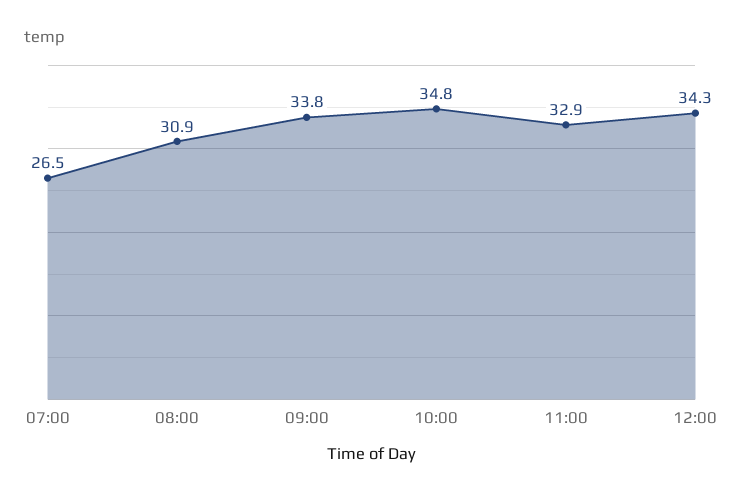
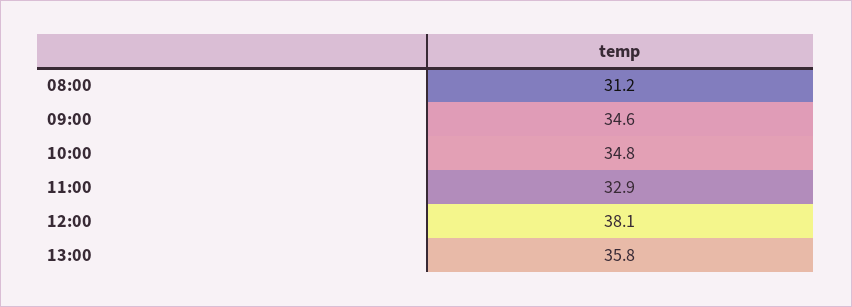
07:00: 26.5 -> none
08:00: 30.9 -> 31.2
09:00: 33.8 -> 34.6
12:00: 34.3 -> 38.1
13:00: none -> 35.8

